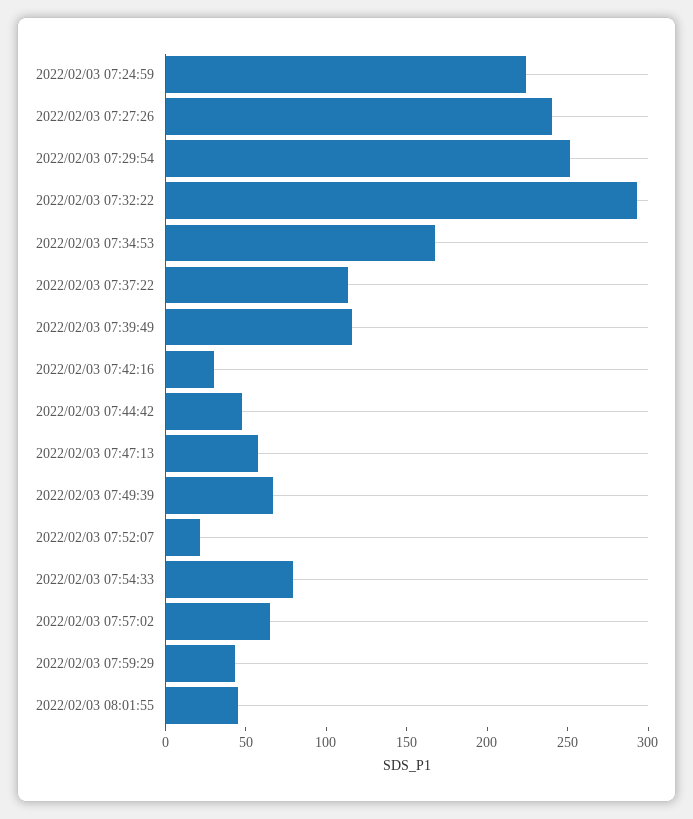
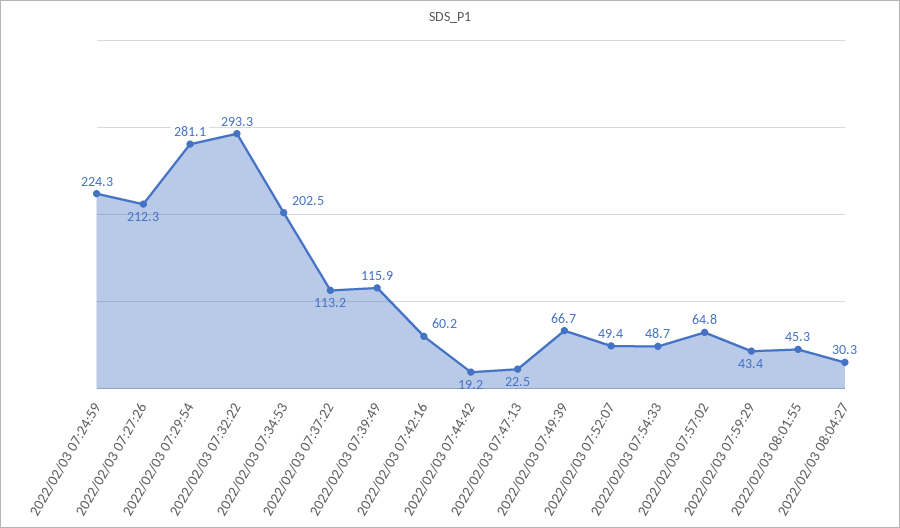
2022/02/03 07:27:26: 240 -> 212.3
2022/02/03 07:29:54: 250 -> 281.1
2022/02/03 07:34:53: 170 -> 202.5
2022/02/03 07:42:16: 30 -> 60.2
2022/02/03 07:44:42: 50 -> 19.2
2022/02/03 07:47:13: 60 -> 22.5
2022/02/03 07:52:07: 20 -> 49.4
2022/02/03 07:54:33: 80 -> 48.7
2022/02/03 08:04:27: none -> 30.3

